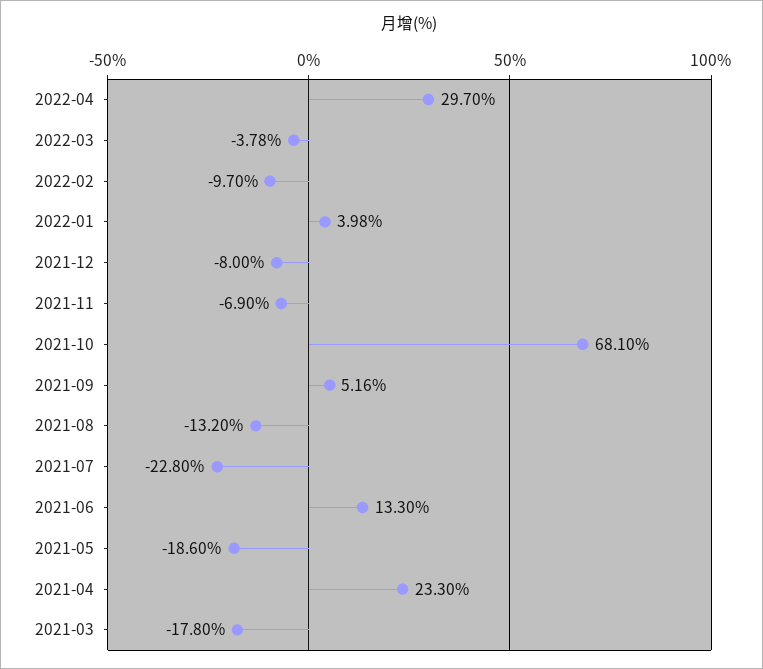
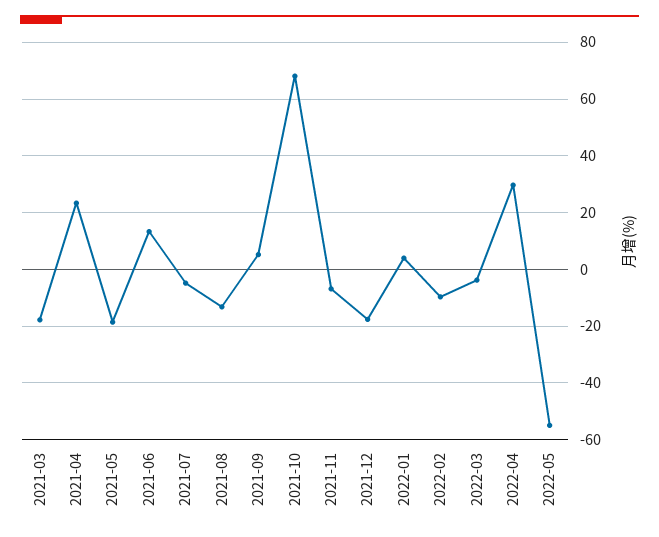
2021-12: -8 -> -17.5
2021-07: -22.8 -> -5
2022-05: none -> -55

